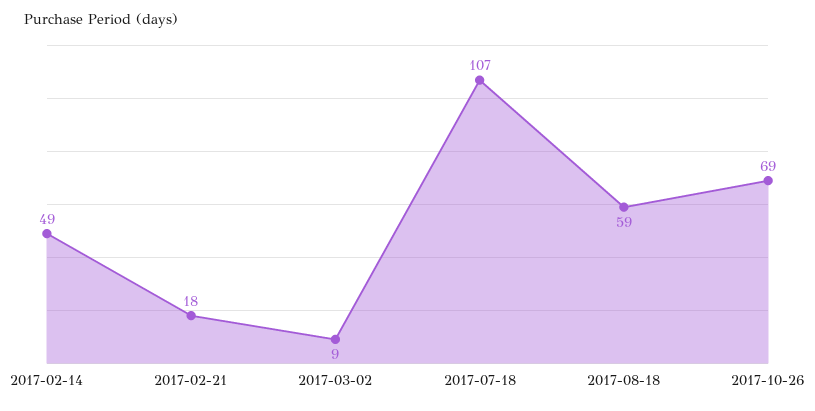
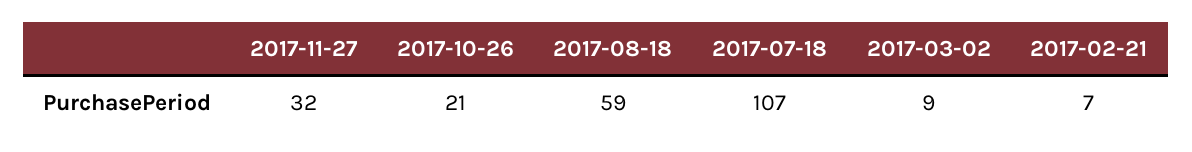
2017-02-14: 49 -> none
2017-02-21: 18 -> 7
2017-10-26: 69 -> 21
2017-11-27: none -> 32

